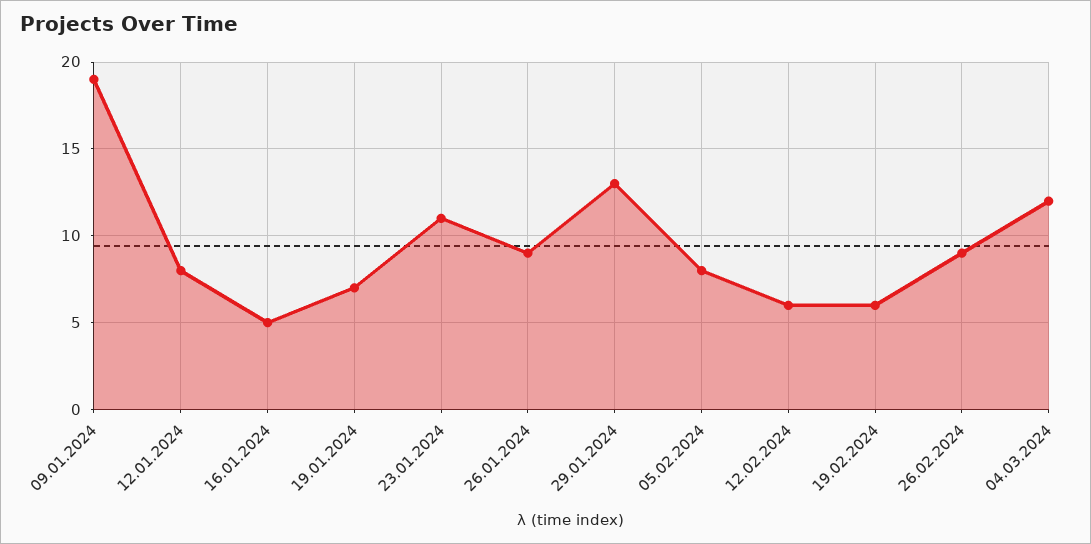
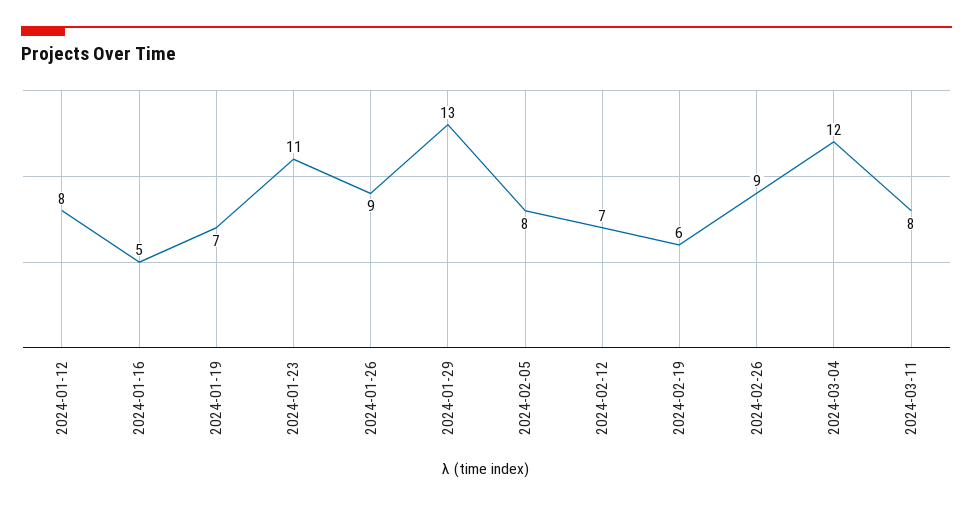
09.01.2024: 19 -> none
12.02.2024: 6 -> 7
2024-03-11: none -> 8

